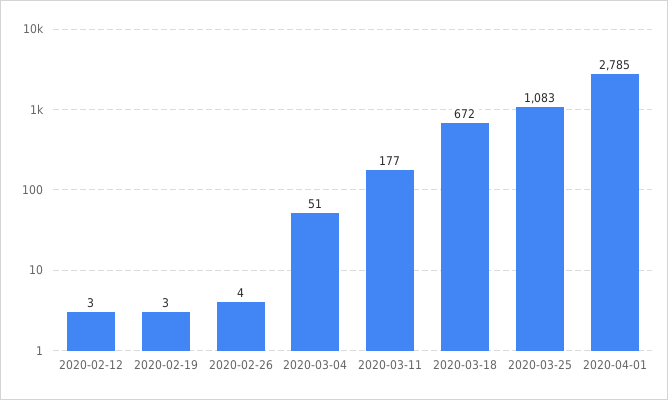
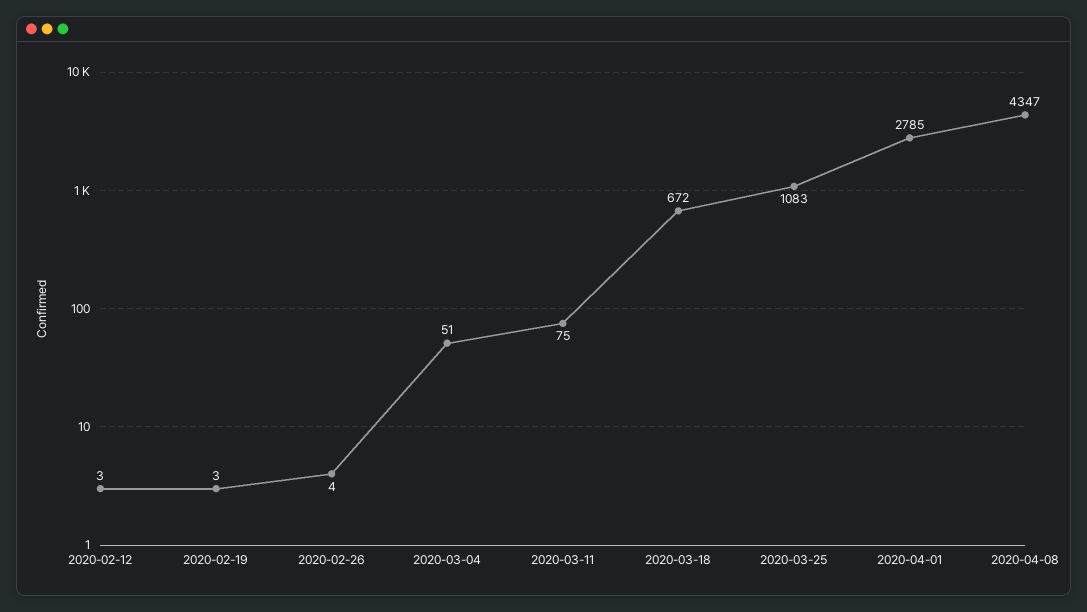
2020-03-11: 177 -> 75
2020-04-08: none -> 4347

